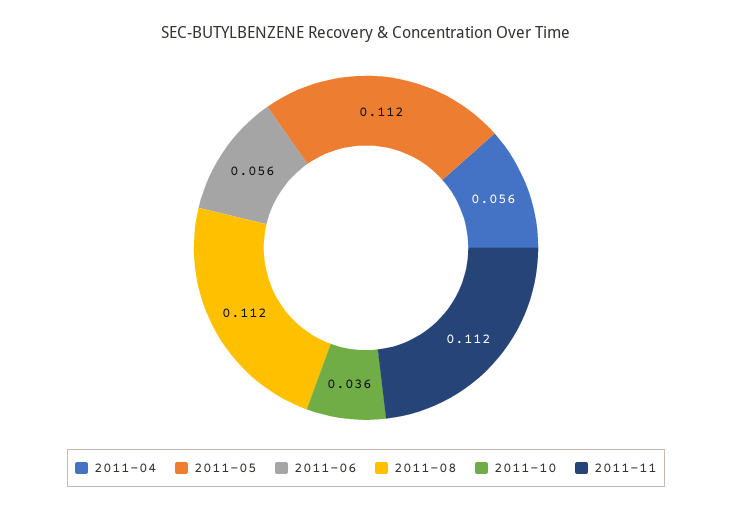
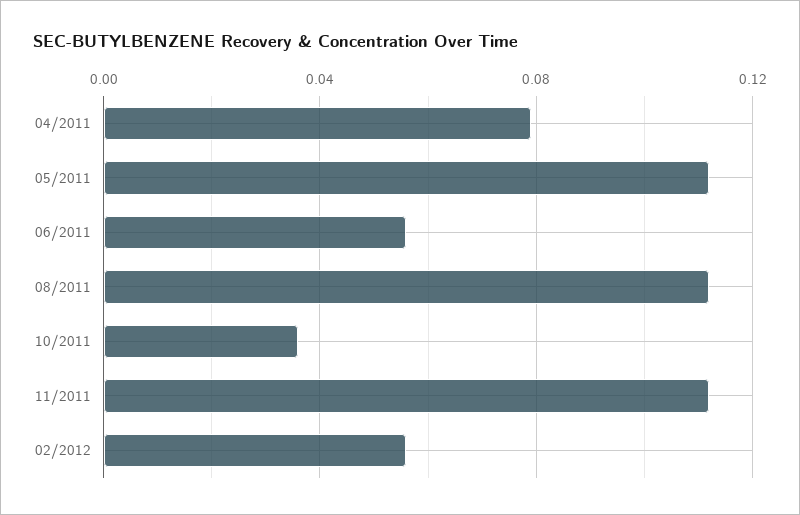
2011-04: 0.056 -> 0.08
02/2012: none -> 0.055

